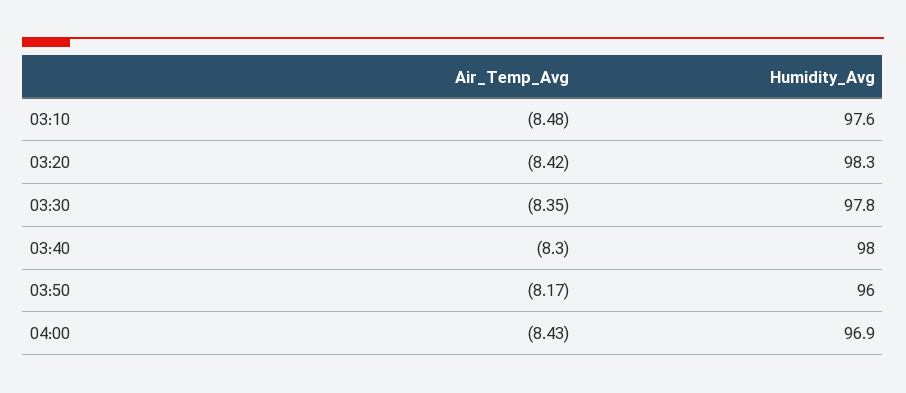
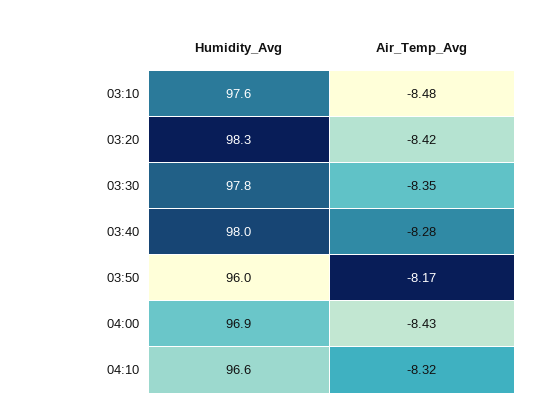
Air_Temp_Avg, 03:40: -8.3 -> -8.28
Humidity_Avg, 04:10: none -> 96.6
Air_Temp_Avg, 04:10: none -> -8.32

